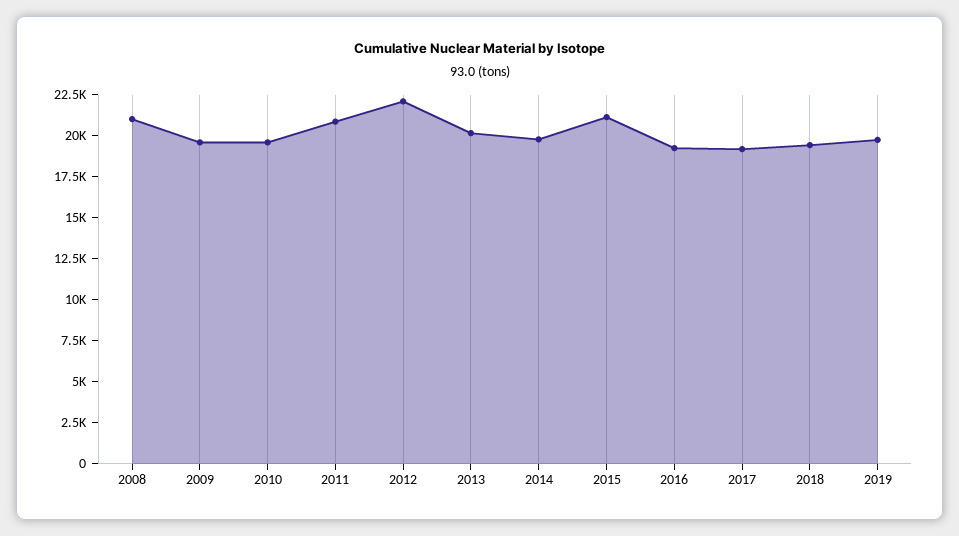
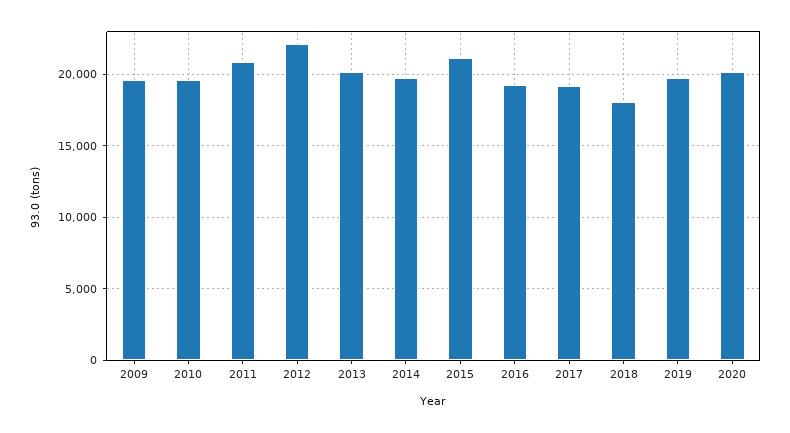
2008: 21000 -> none
2018: 19500 -> 18000
2020: none -> 20000

